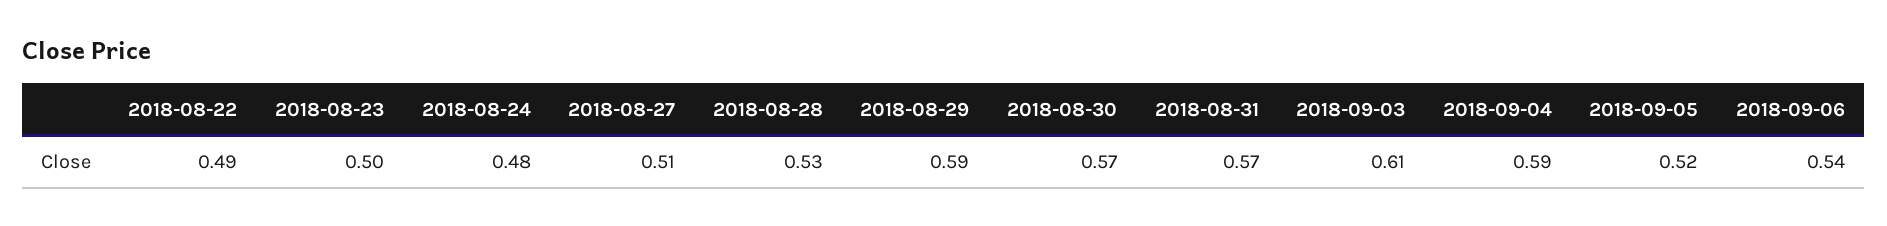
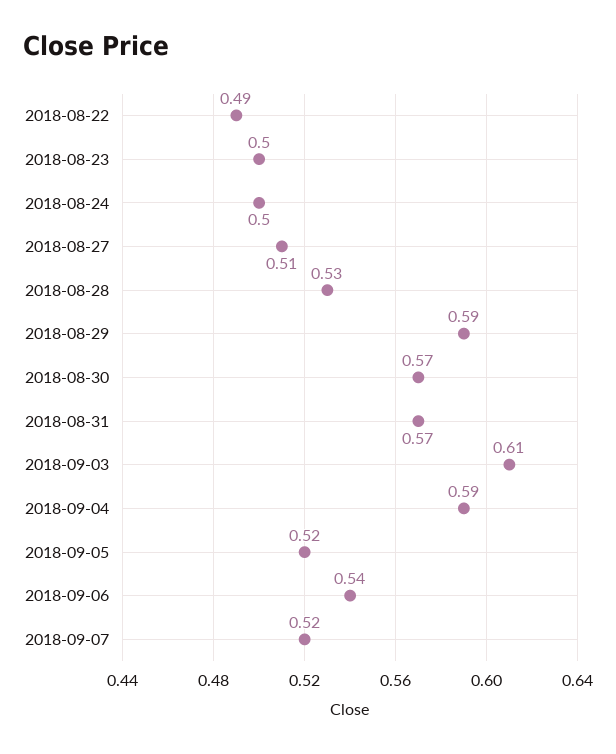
2018-08-24: 0.48 -> 0.5
2018-09-07: none -> 0.52

